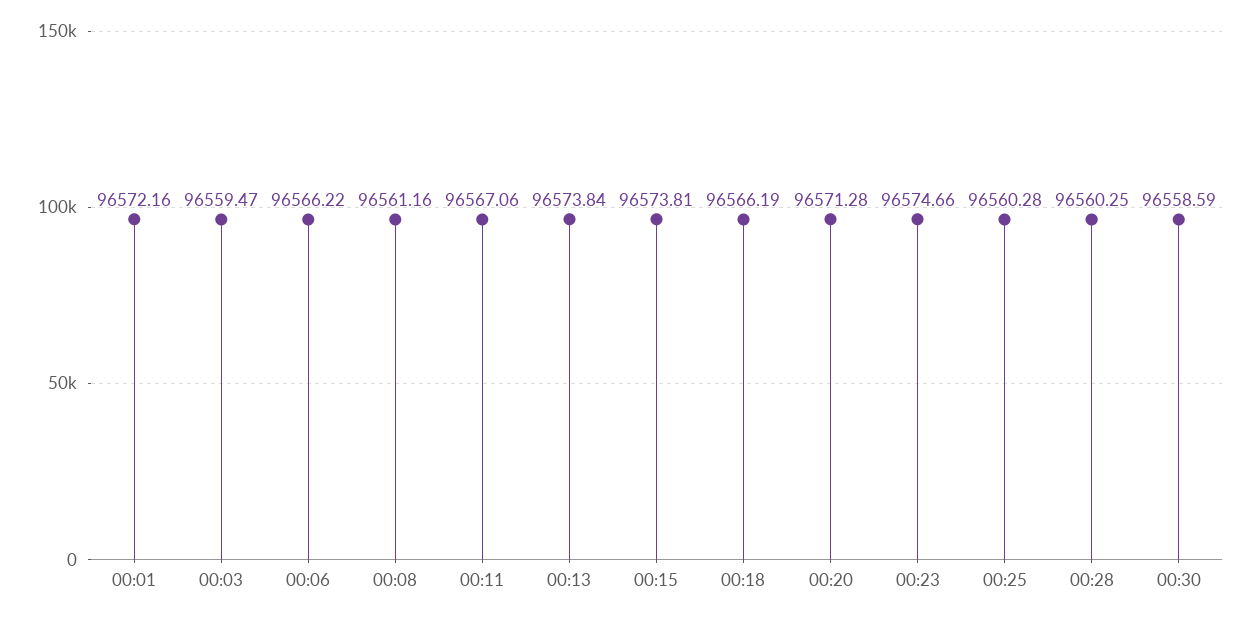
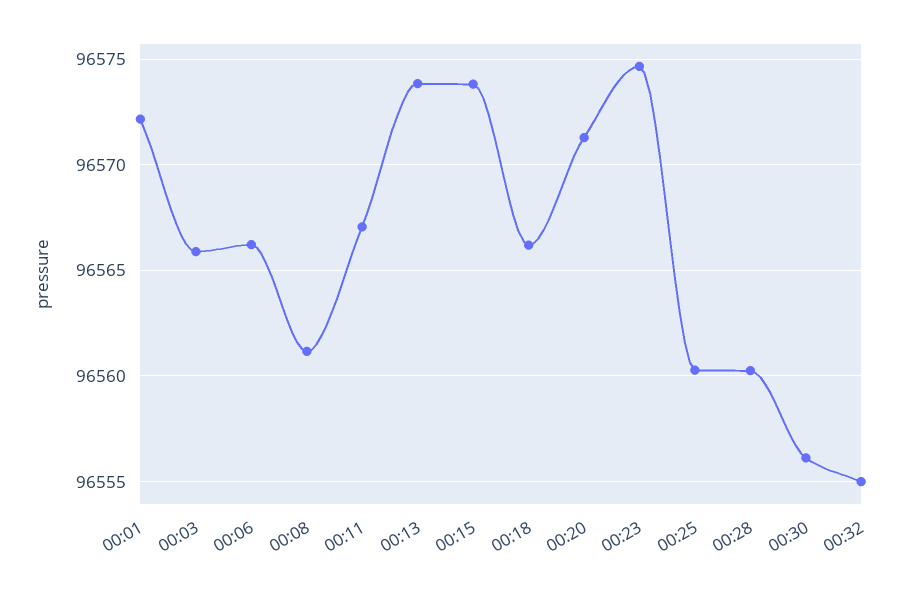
00:03: 96559.47 -> 96566
00:30: 96558.59 -> 96556
00:32: none -> 96555

